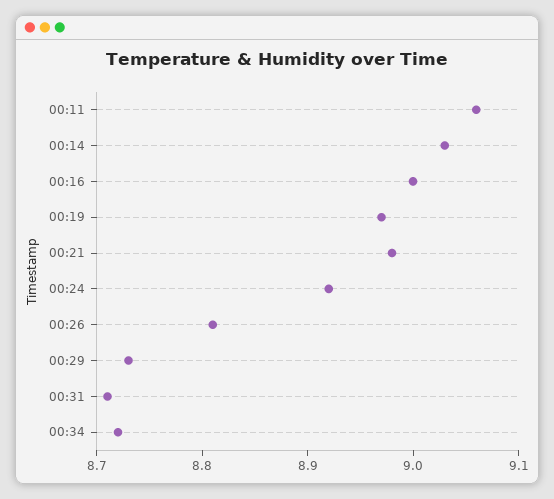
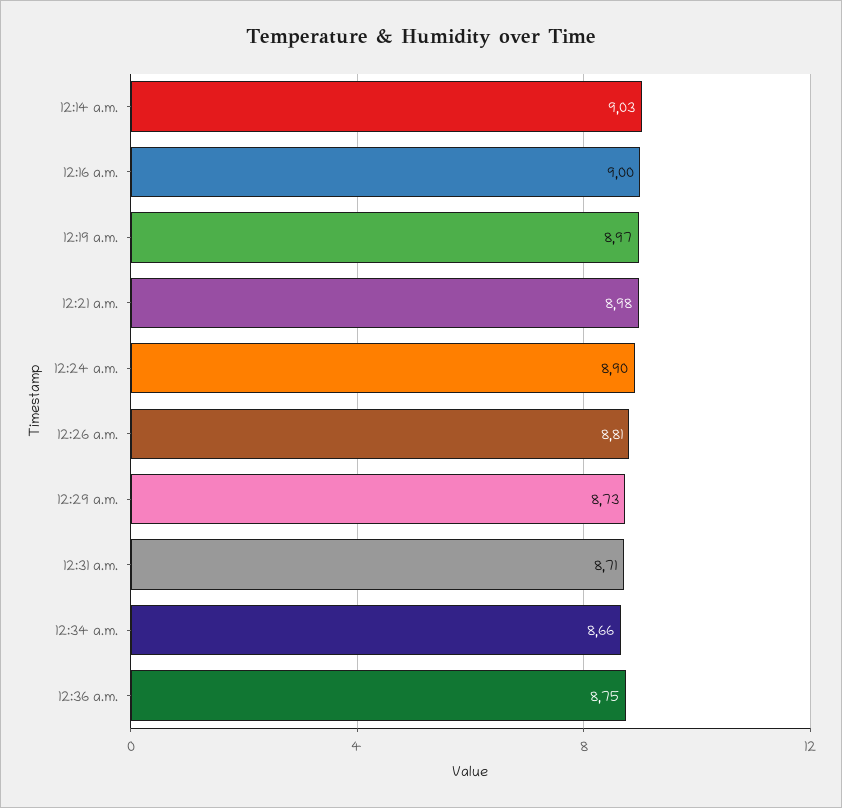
00:11: 9.06 -> none
00:24: 8.92 -> 8.9
00:34: 8.72 -> 8.66
12:36 a.m.: none -> 8.75

